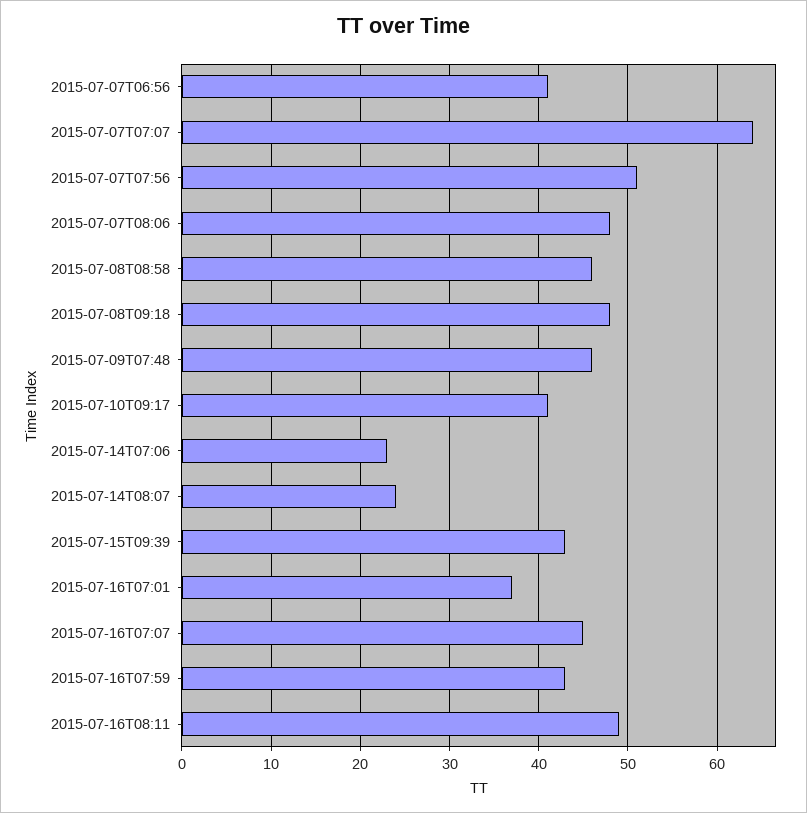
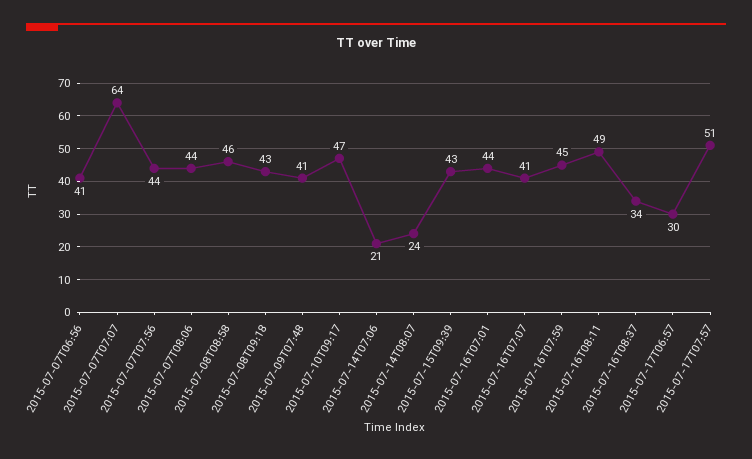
2015-07-07T07:56: 51 -> 44
2015-07-07T08:06: 48 -> 44
2015-07-08T09:18: 48 -> 43
2015-07-09T07:48: 46 -> 41
2015-07-10T09:17: 41 -> 47
2015-07-14T07:06: 23 -> 21
2015-07-16T07:01: 37 -> 44
2015-07-16T07:07: 45 -> 41
2015-07-16T07:59: 43 -> 45
2015-07-16T08:37: none -> 34
2015-07-17T06:57: none -> 30
2015-07-17T07:57: none -> 51

